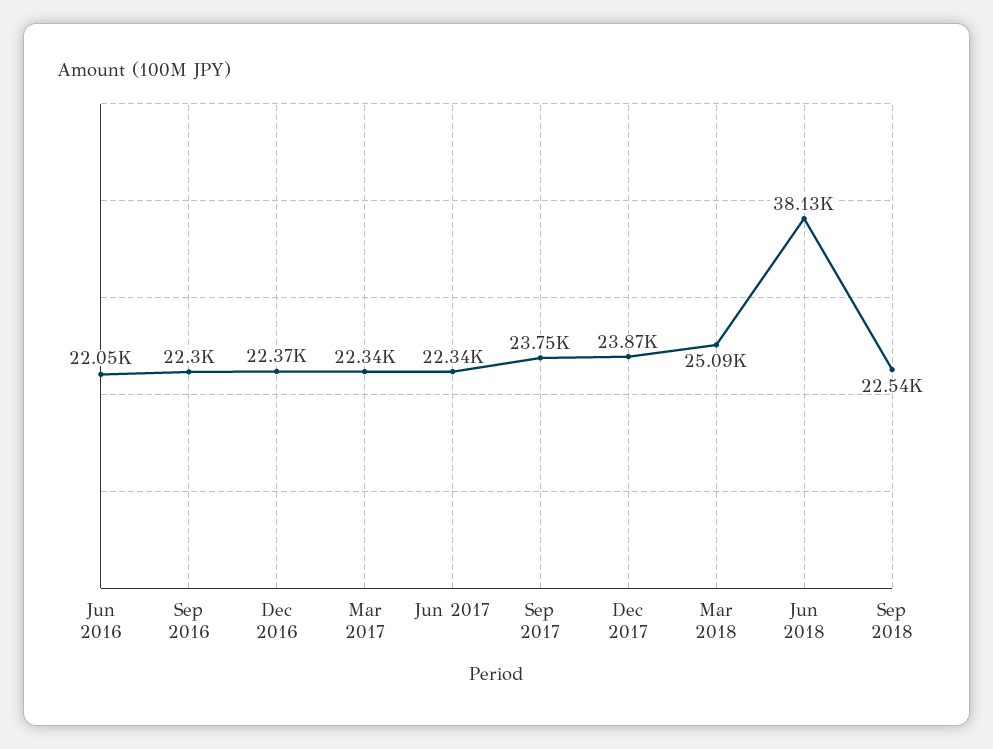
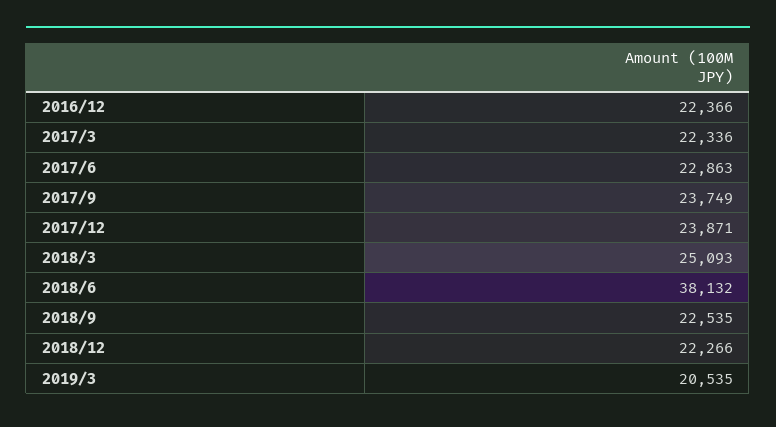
Jun 2016: 22050 -> none
Sep 2016: 22300 -> none
Jun 2017: 22340 -> 22863
2018/12: none -> 22266
2019/3: none -> 20535

